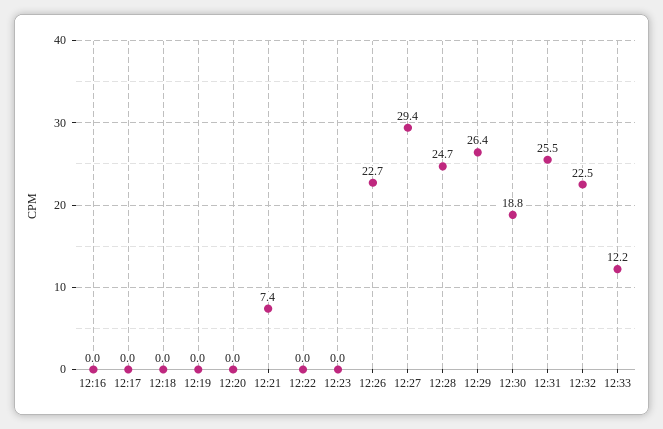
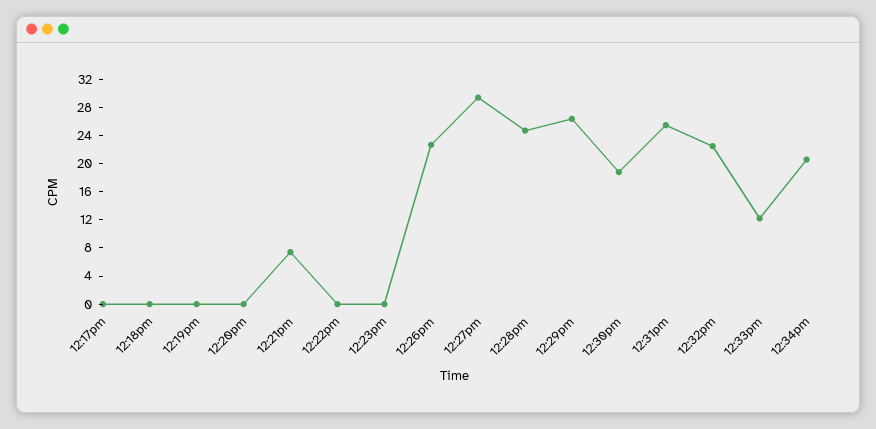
12:16: 0 -> none
12:34pm: none -> 20

